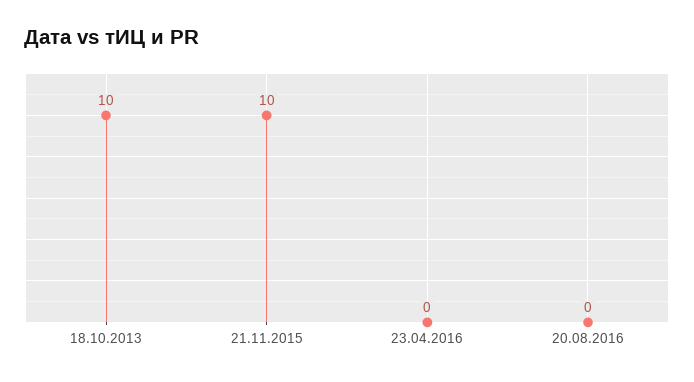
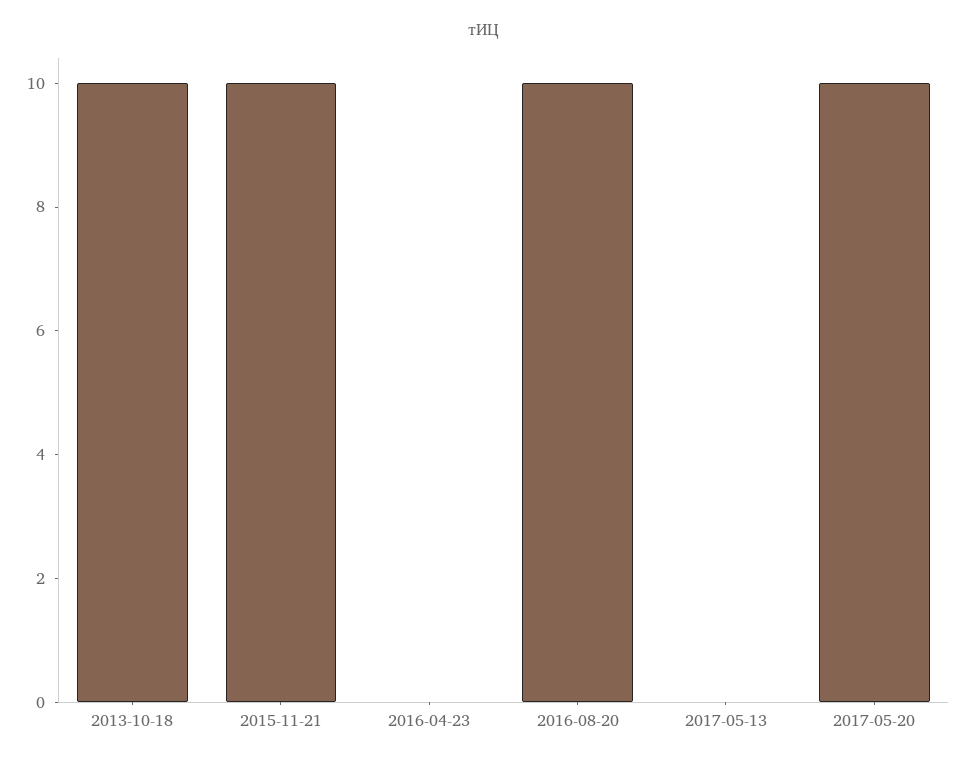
20.08.2016: 0 -> 10
2017-05-13: none -> 0
2017-05-20: none -> 10

